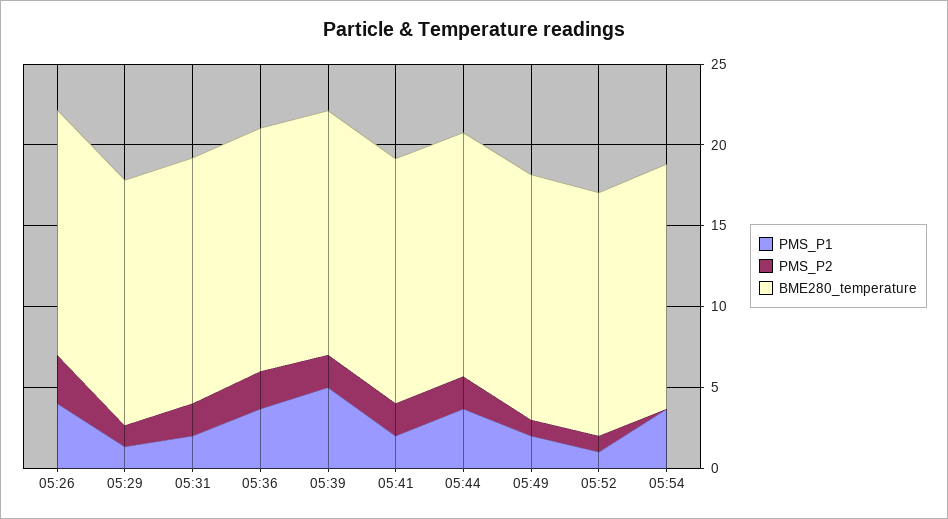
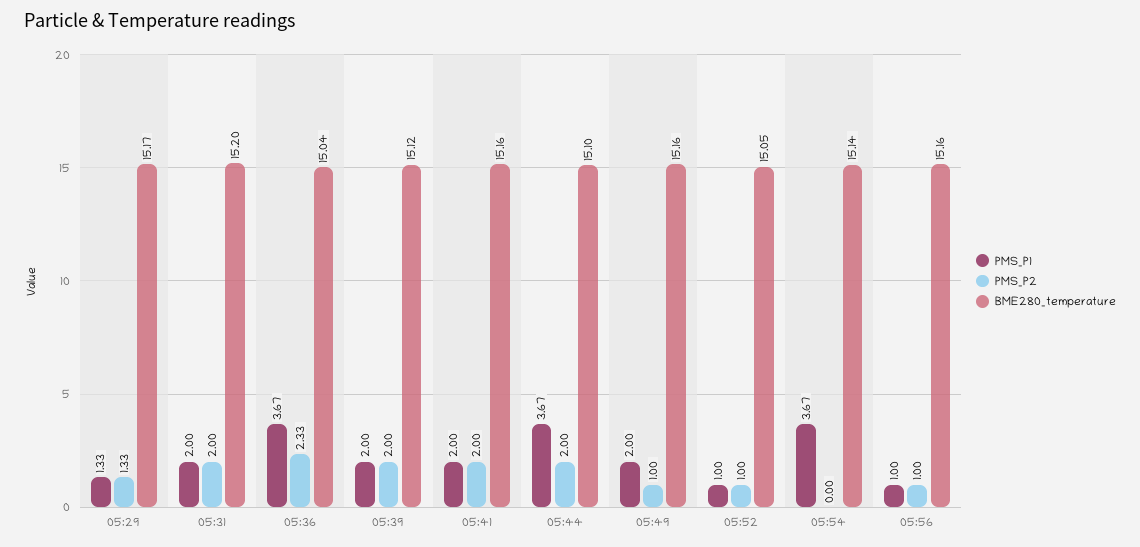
PMS_P1, 05:26: 4 -> none
PMS_P2, 05:26: 3 -> none
BME280_temperature, 05:26: 15 -> none
PMS_P1, 05:39: 5 -> 2
PMS_P1, 05:56: none -> 1
PMS_P2, 05:56: none -> 1
BME280_temperature, 05:56: none -> 15.16

